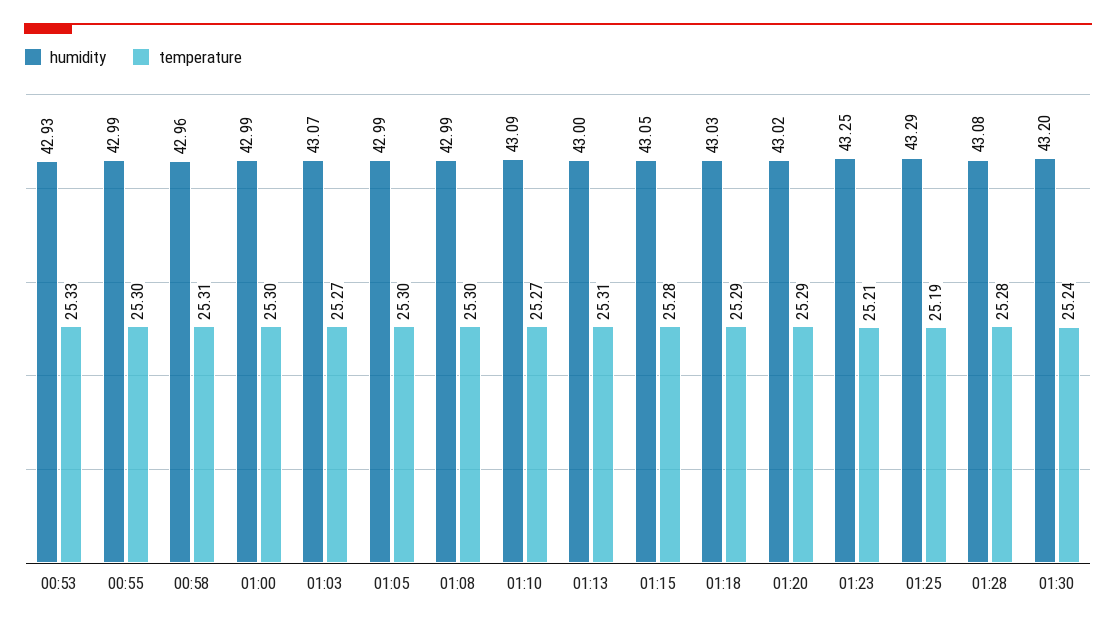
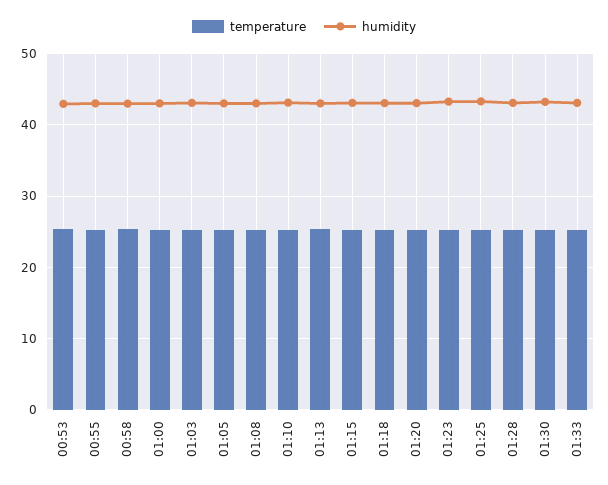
temperature, 01:33: none -> 25
humidity, 01:33: none -> 43

